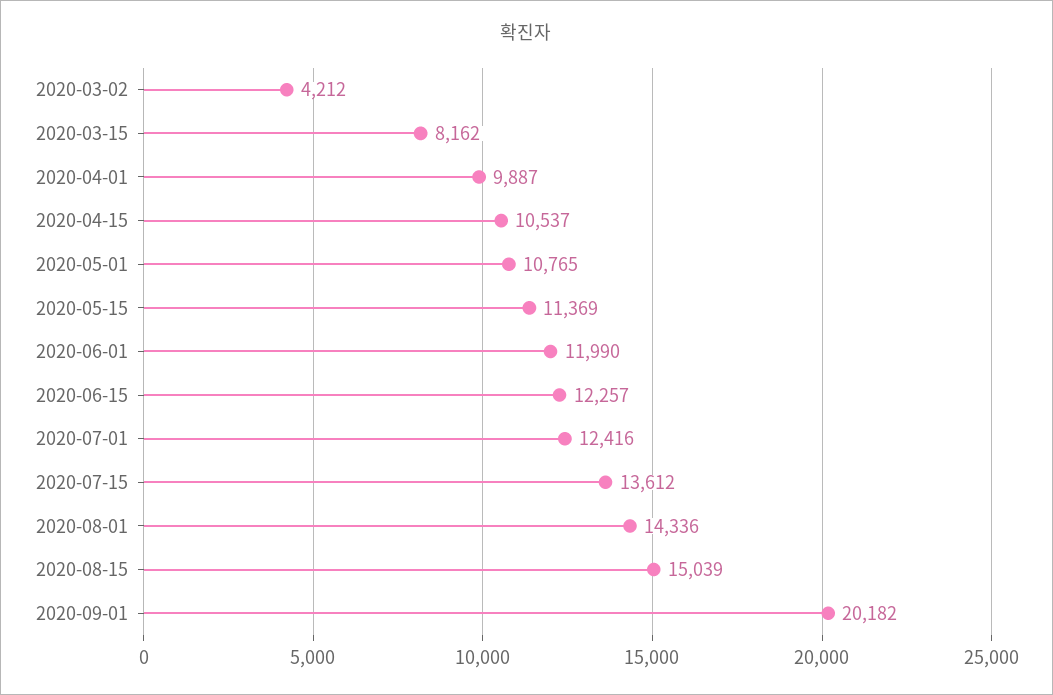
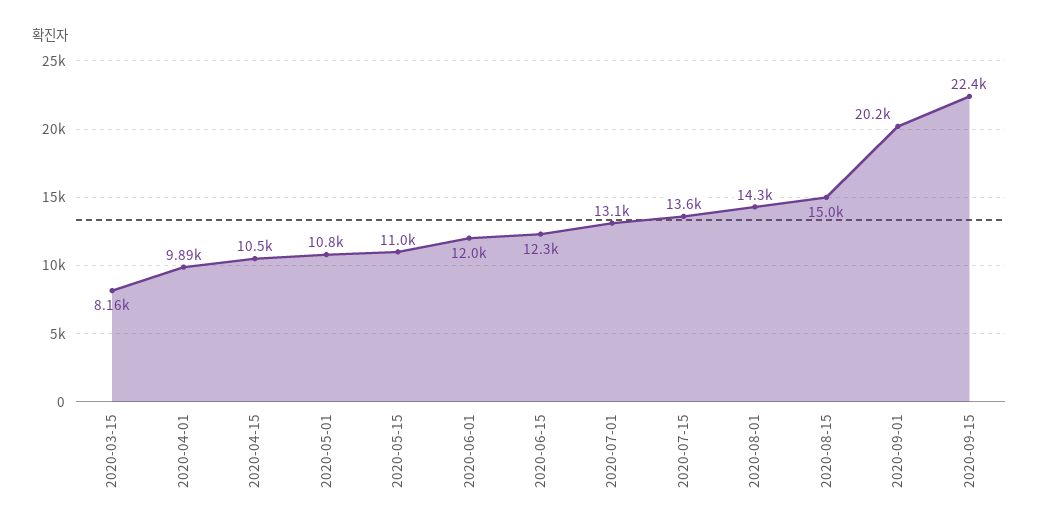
2020-03-02: 4212 -> none
2020-05-15: 11369 -> 11000
2020-07-01: 12416 -> 13100
2020-09-15: none -> 22400

